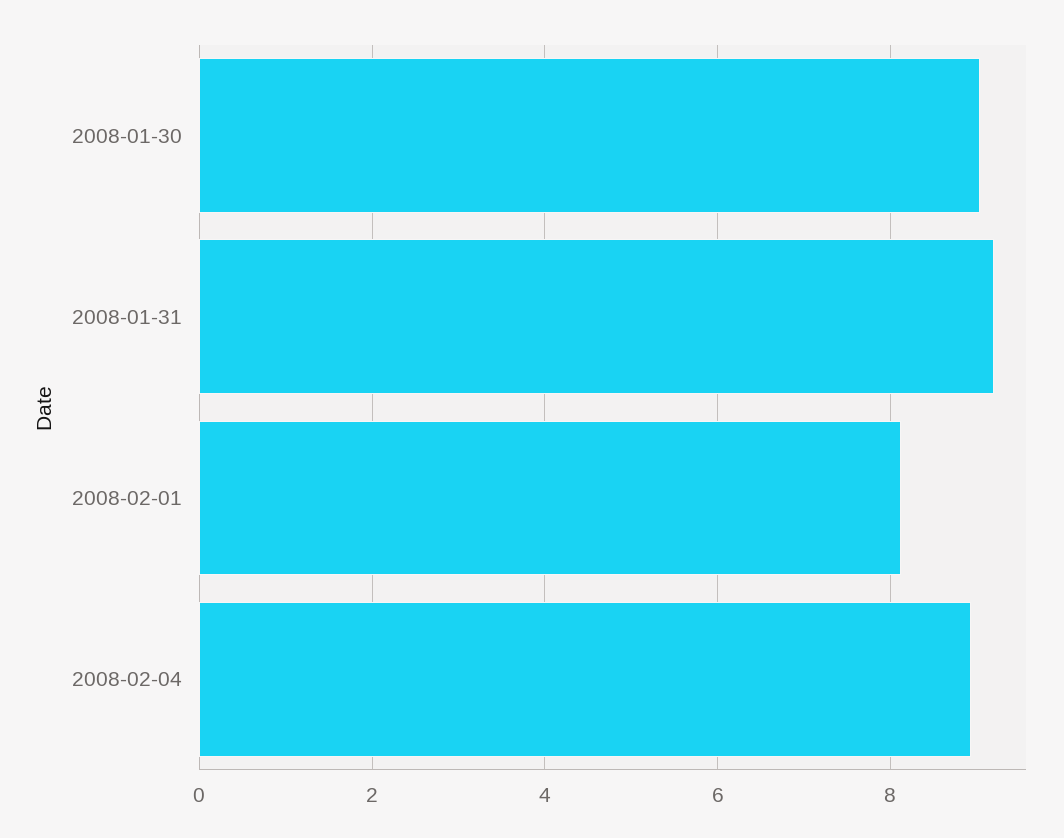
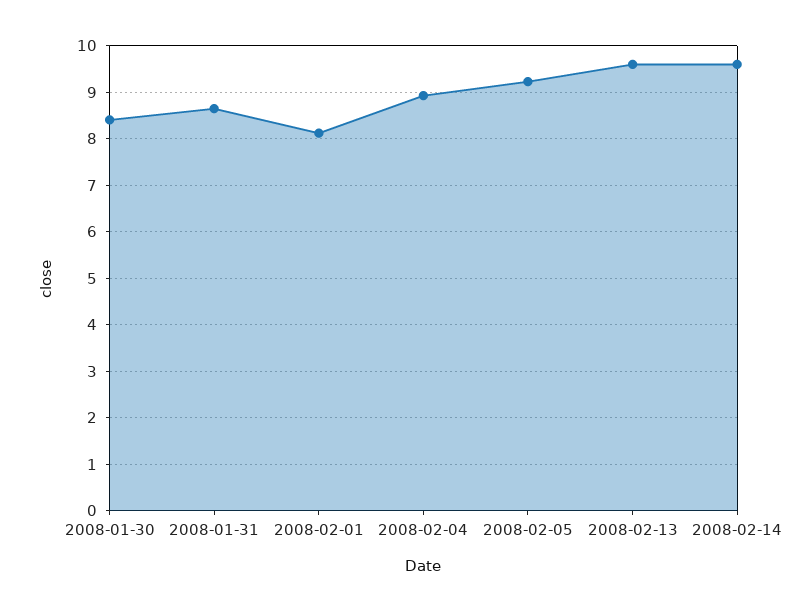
2008-01-30: 9 -> 8.4
2008-01-31: 9.2 -> 8.6
2008-02-05: none -> 9.2
2008-02-13: none -> 9.6
2008-02-14: none -> 9.6

